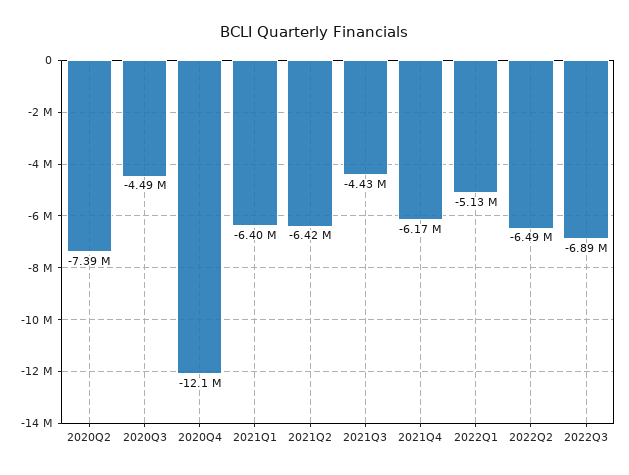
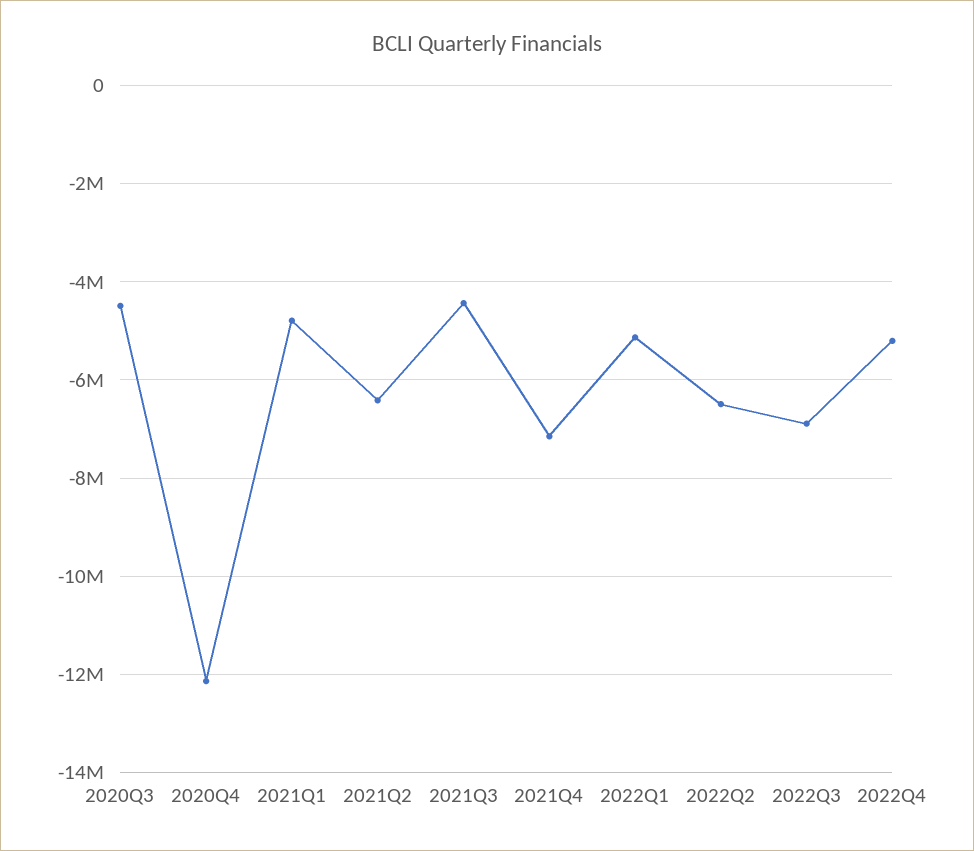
2020Q2: -7390000 -> none
2021Q1: -6400000 -> -4800000
2021Q4: -6170000 -> -7200000
2022Q4: none -> -5200000

